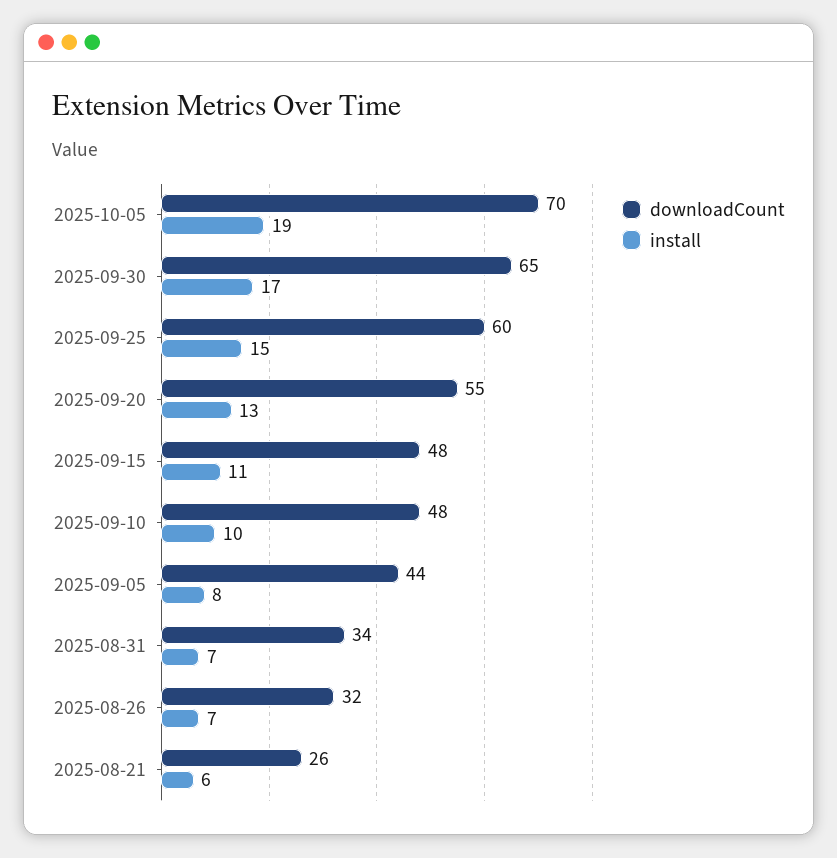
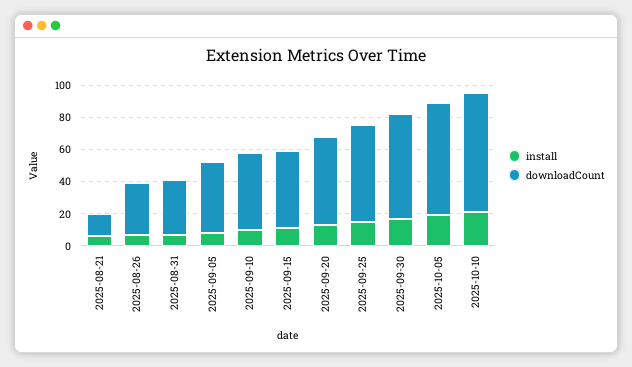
downloadCount, 2025-08-21: 26 -> 15
install, 2025-10-10: none -> 20
downloadCount, 2025-10-10: none -> 75

